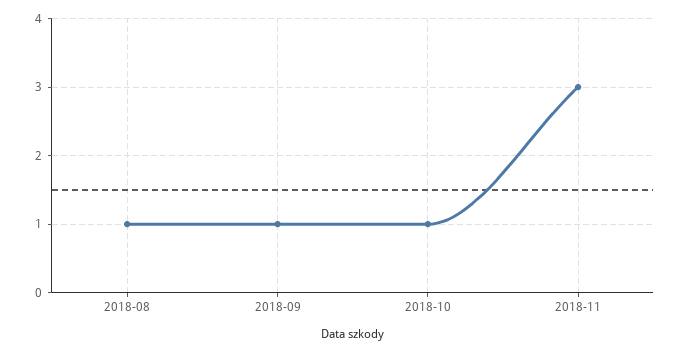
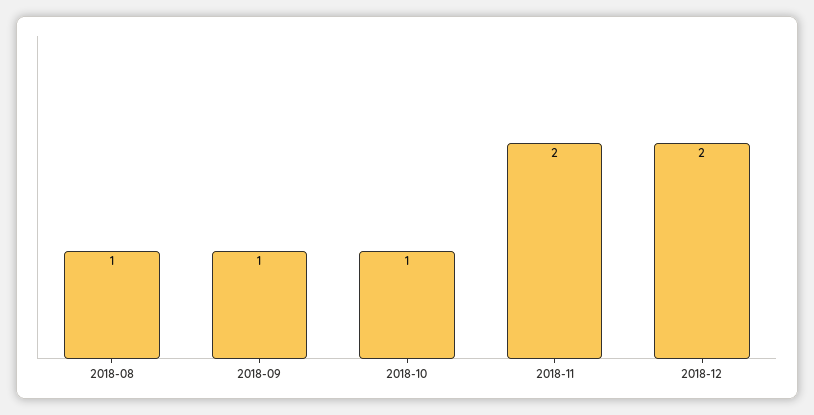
2018-11: 3 -> 2
2018-12: none -> 2

